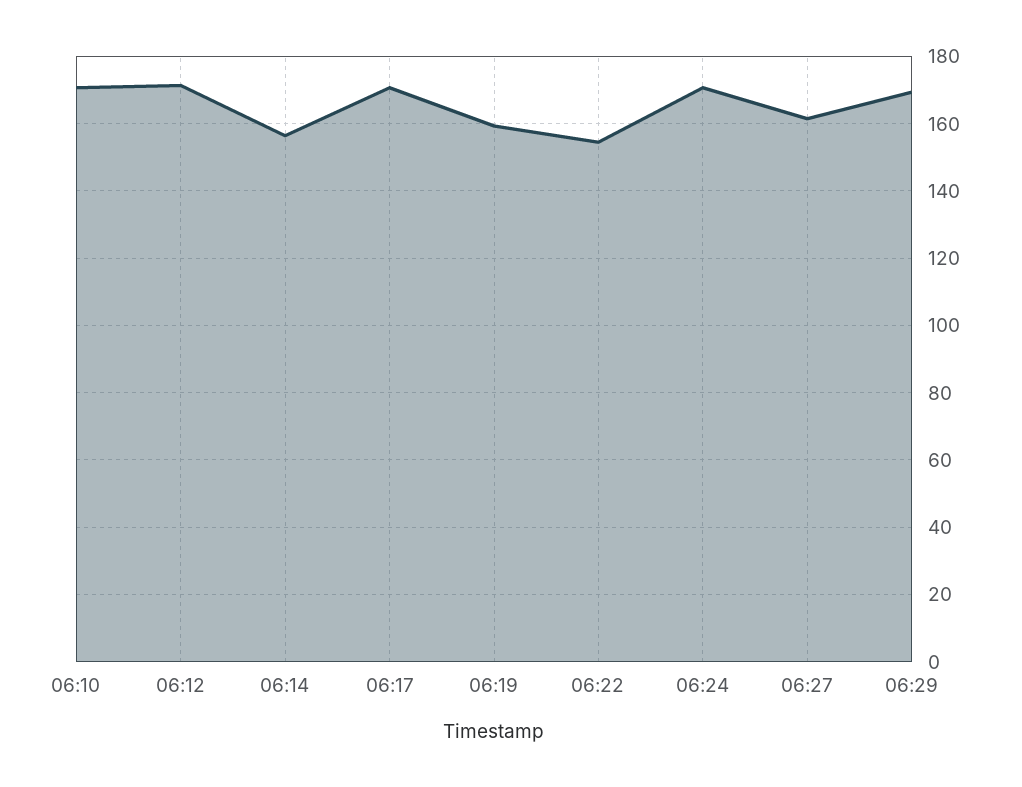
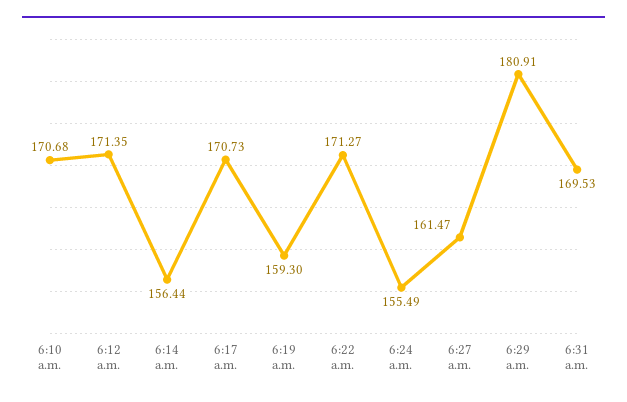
06:22: 154 -> 171.27
06:24: 170 -> 155.49
06:29: 170 -> 180.91
6:31 a.m.: none -> 169.53

